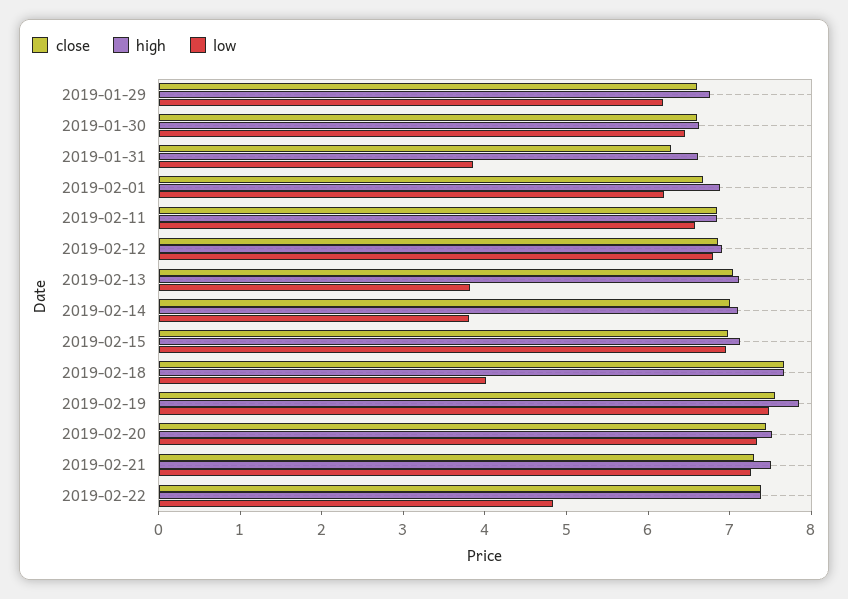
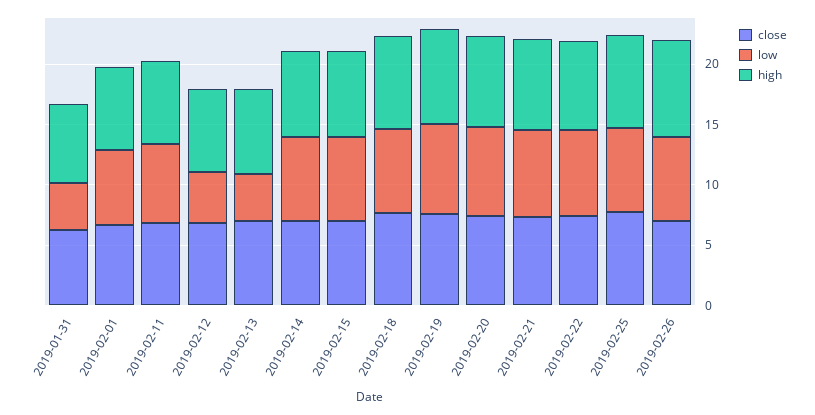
close, 2019-01-29: 6.6 -> none
high, 2019-01-29: 6.8 -> none
low, 2019-01-29: 6.2 -> none
close, 2019-01-30: 6.6 -> none
high, 2019-01-30: 6.6 -> none
low, 2019-01-30: 6.4 -> none
low, 2019-02-12: 6.8 -> 4
low, 2019-02-14: 3.8 -> 7
low, 2019-02-18: 4 -> 7
low, 2019-02-22: 4.8 -> 7
close, 2019-02-25: none -> 8
low, 2019-02-25: none -> 7
high, 2019-02-25: none -> 8
close, 2019-02-26: none -> 7
low, 2019-02-26: none -> 7
high, 2019-02-26: none -> 8

